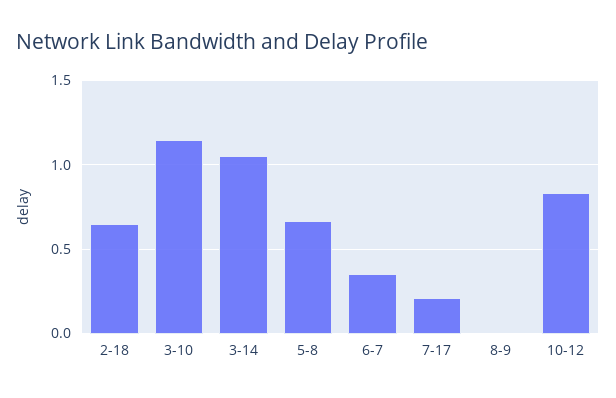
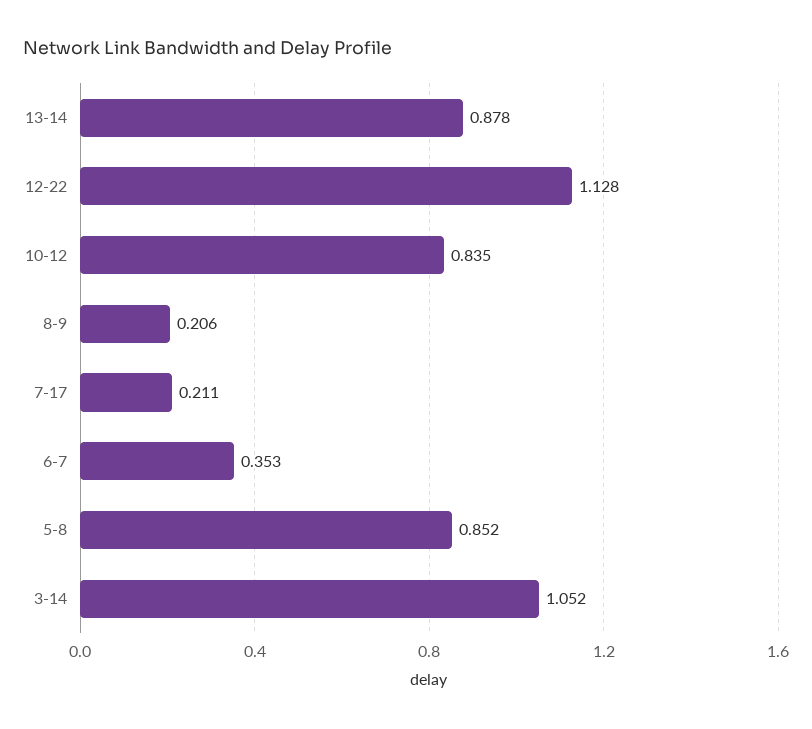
2-18: 0.65 -> none
3-10: 1.15 -> none
5-8: 0.65 -> 0.852
8-9: 0 -> 0.206
13-14: none -> 0.878
12-22: none -> 1.128

